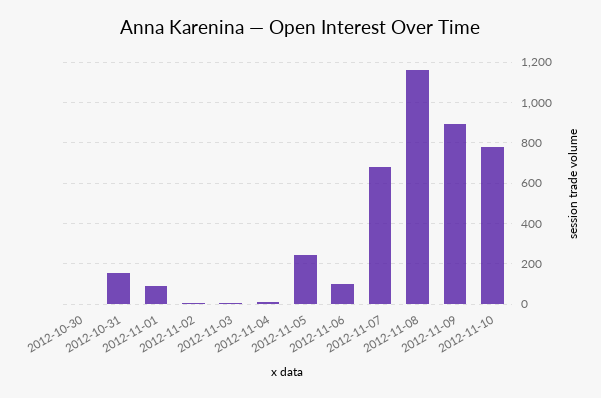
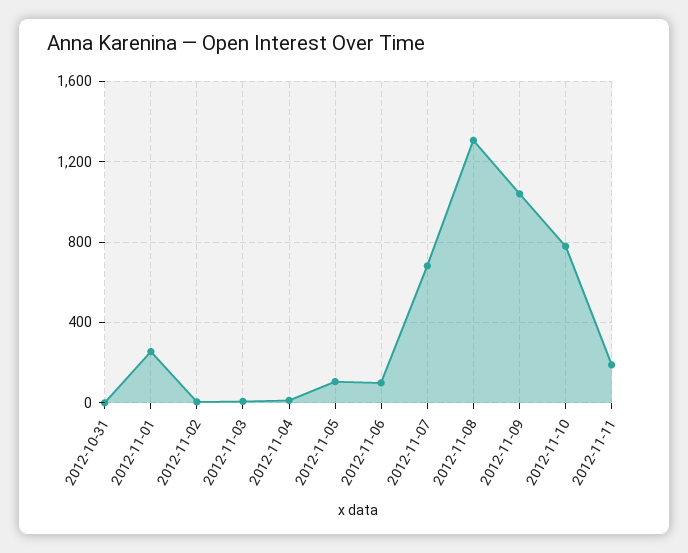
2012-10-30: 0 -> none
2012-10-31: 150 -> 0
2012-11-01: 100 -> 250
2012-11-05: 250 -> 100
2012-11-08: 1150 -> 1300
2012-11-09: 900 -> 1050
2012-11-11: none -> 200

